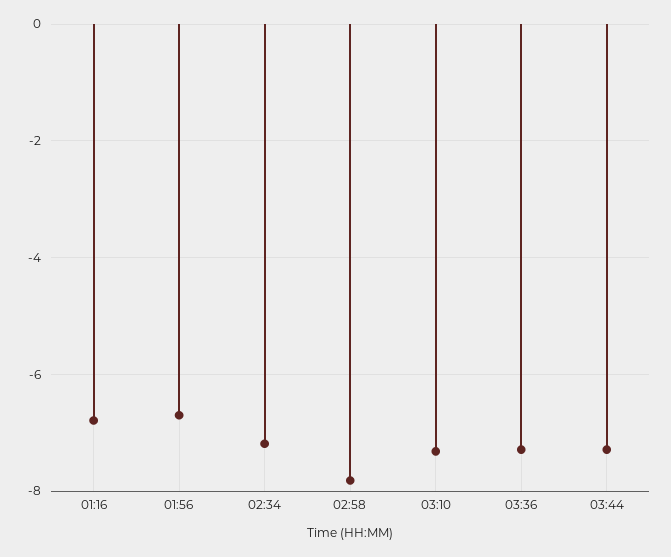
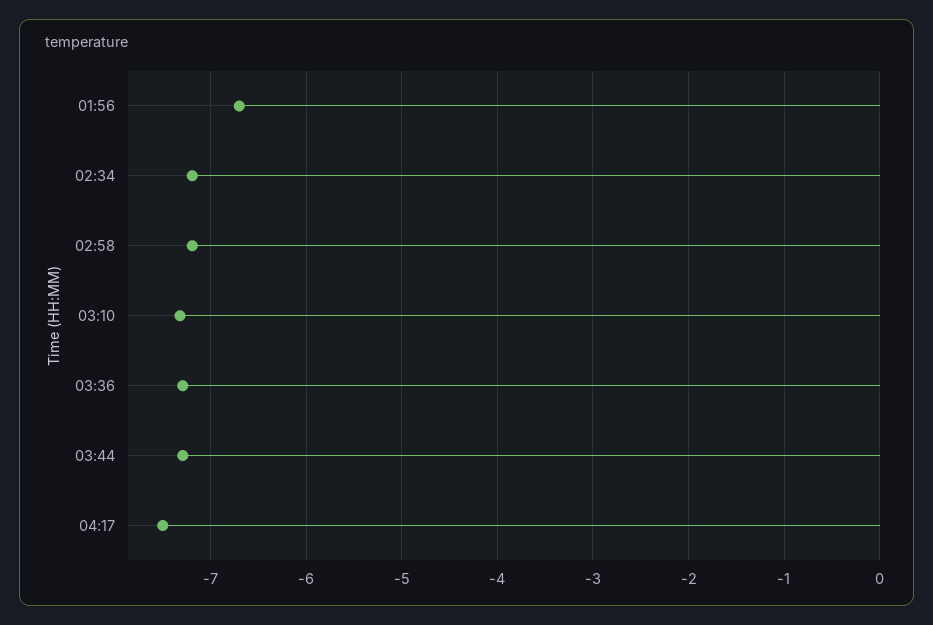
01:16: -6.8 -> none
02:58: -7.8 -> -7.2
04:17: none -> -7.5

